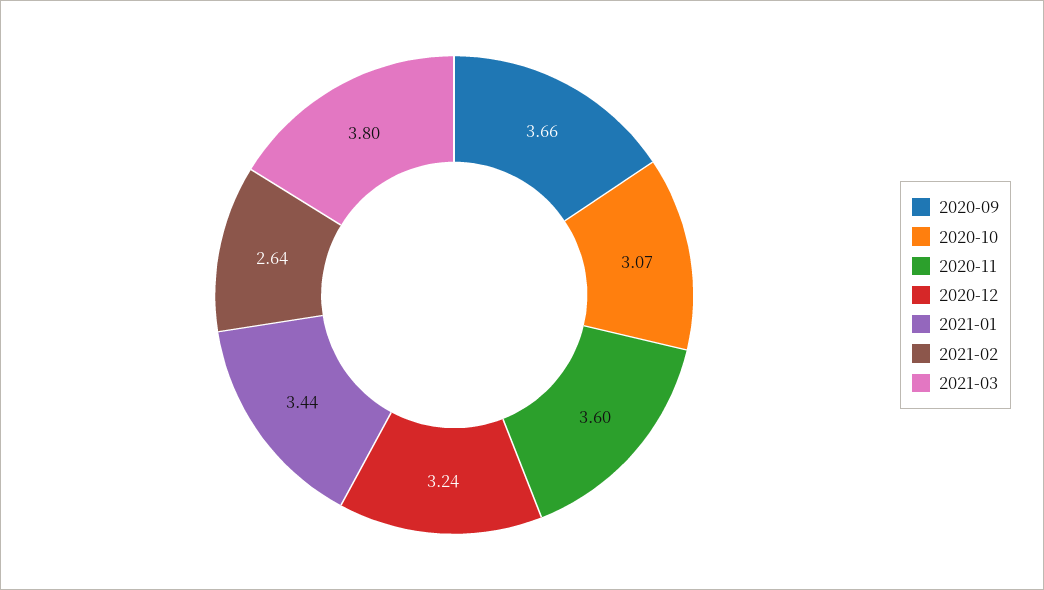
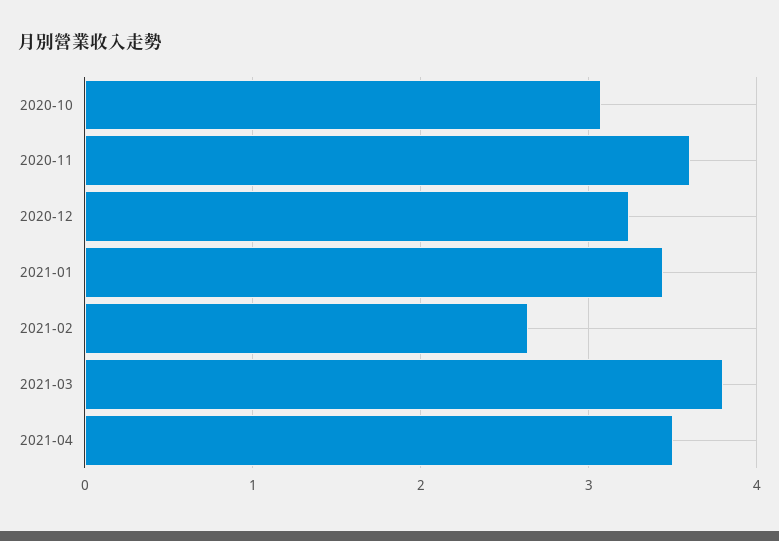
2020-09: 3.66 -> none
2021-04: none -> 3.5

